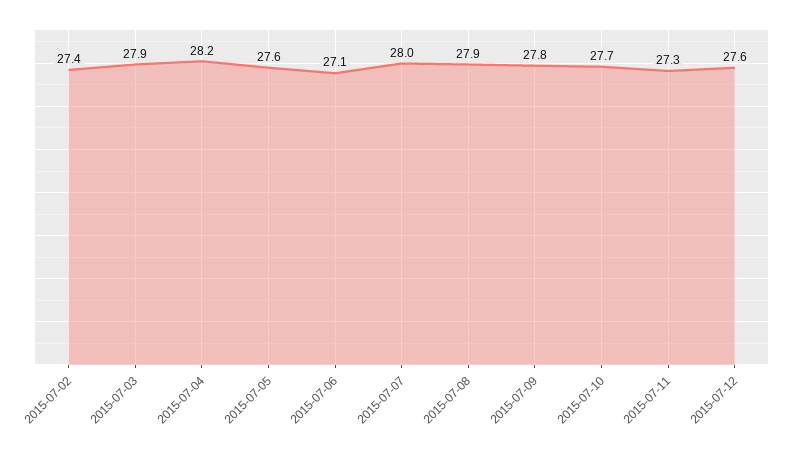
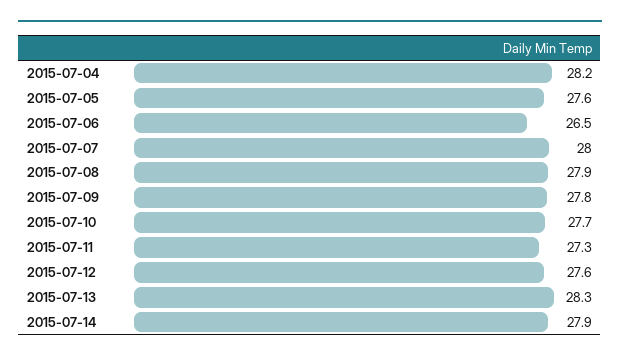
2015-07-02: 27.4 -> none
2015-07-03: 27.9 -> none
2015-07-06: 27.1 -> 26.5
2015-07-13: none -> 28.3
2015-07-14: none -> 27.9

